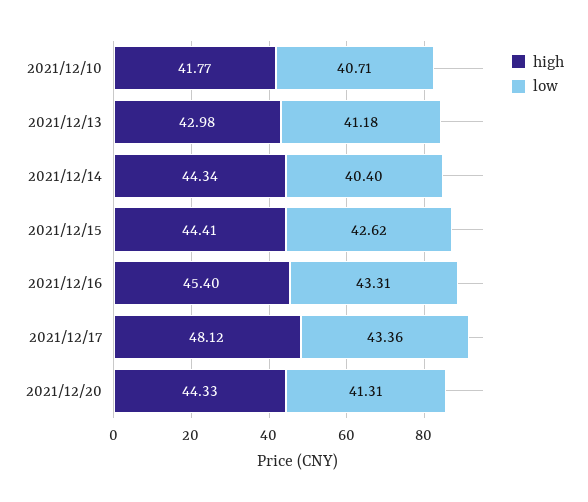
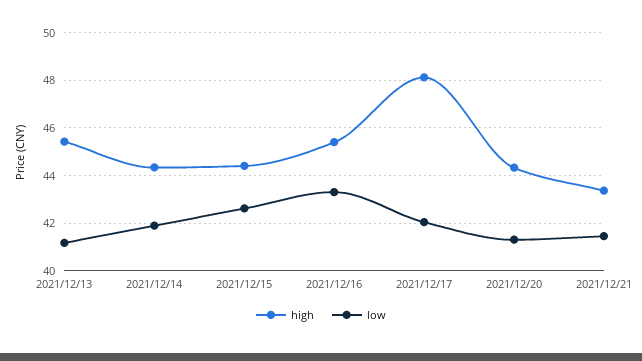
high, 2021/12/10: 41.77 -> none
low, 2021/12/10: 40.71 -> none
high, 2021/12/13: 42.98 -> 45.5
low, 2021/12/14: 40.4 -> 42
low, 2021/12/17: 43.36 -> 42
high, 2021/12/21: none -> 43.5
low, 2021/12/21: none -> 41.5

